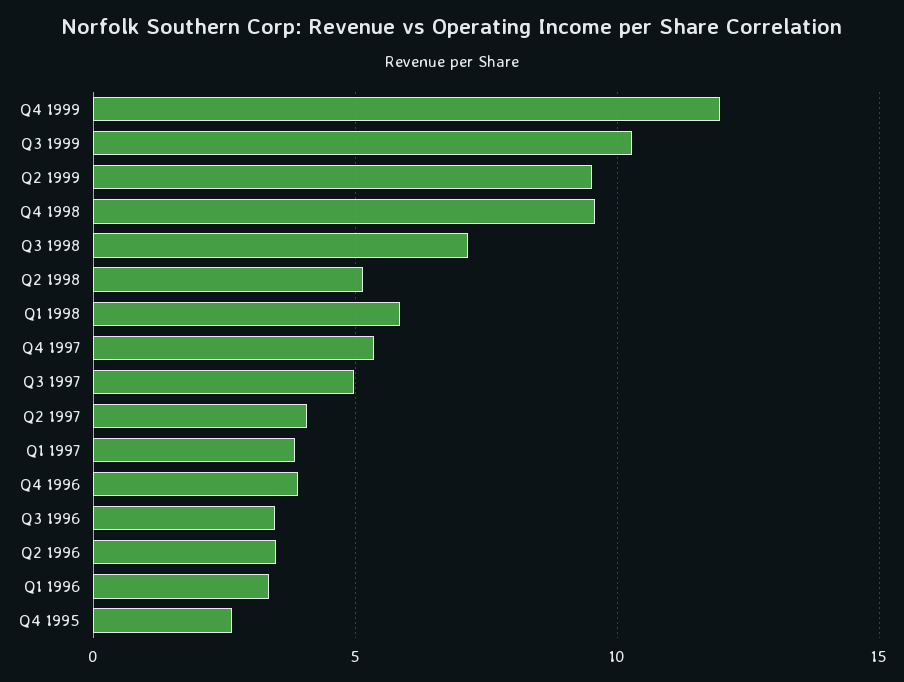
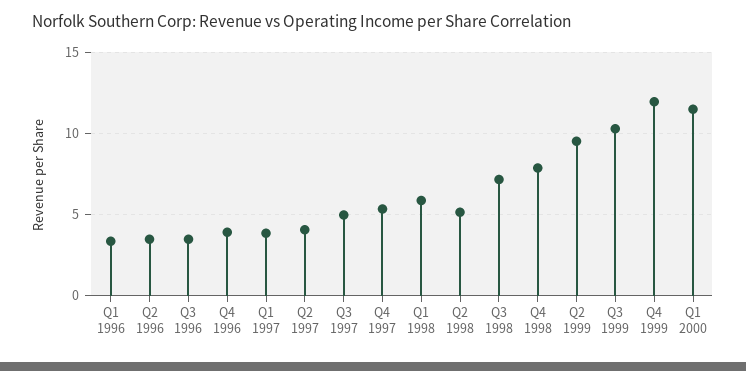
Q4 1998: 9.5 -> 8
Q4 1995: 2.5 -> none
Q1 2000: none -> 11.5

